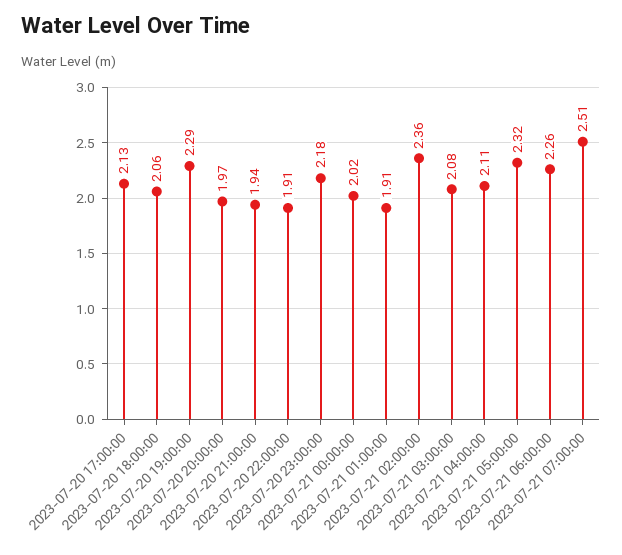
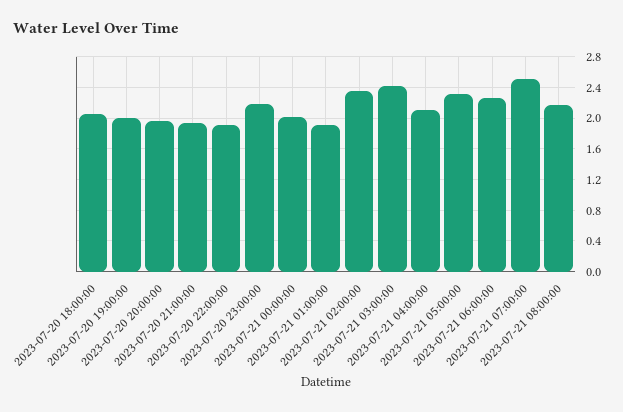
2023-07-20 17:00:00: 2.13 -> none
2023-07-20 19:00:00: 2.29 -> 2
2023-07-21 03:00:00: 2.08 -> 2.4
2023-07-21 08:00:00: none -> 2.2

